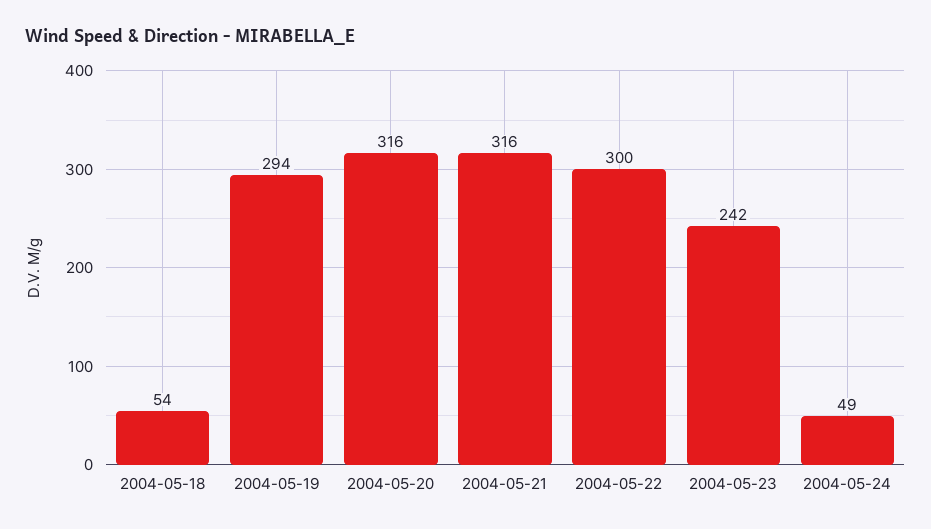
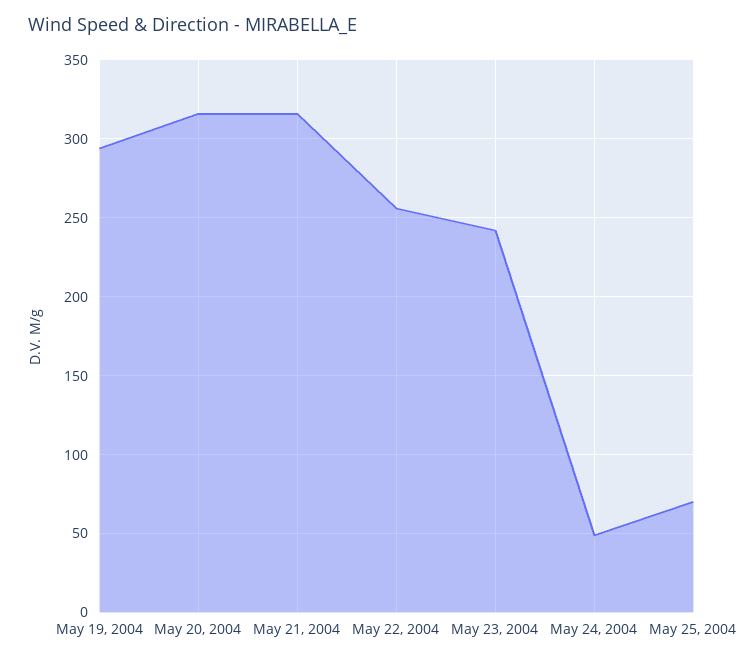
2004-05-18: 54 -> none
2004-05-22: 300 -> 255
May 25, 2004: none -> 70

